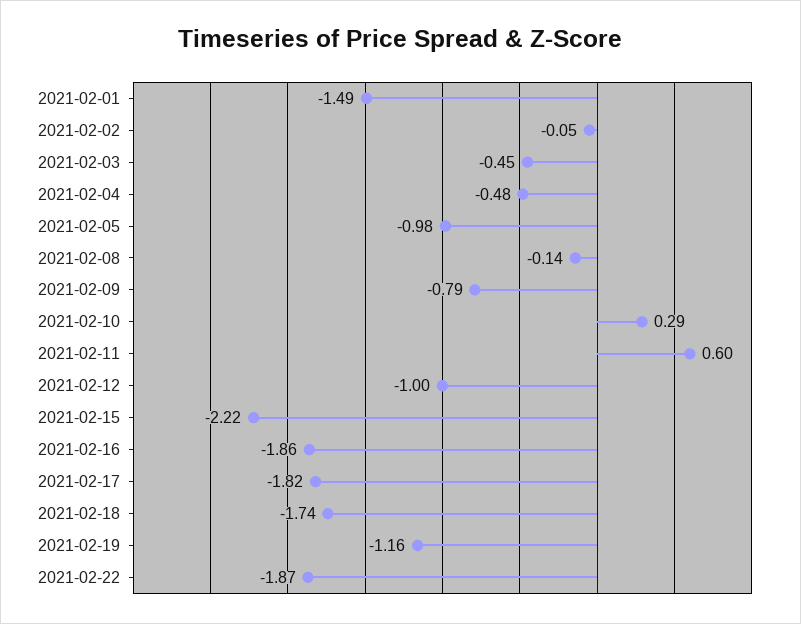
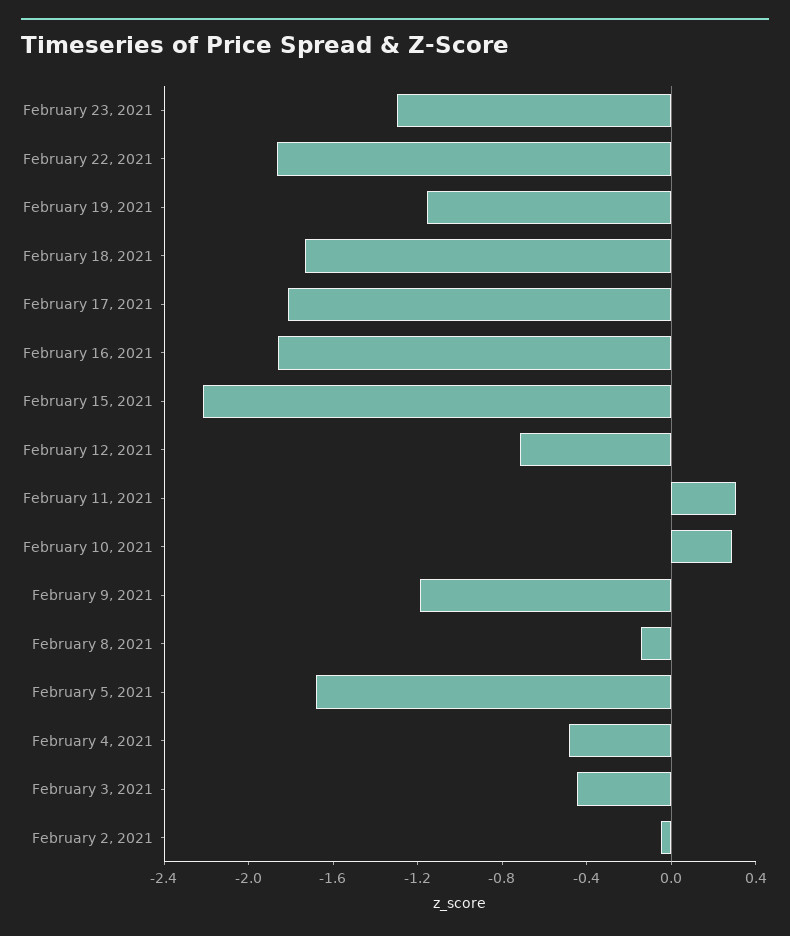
2021-02-01: -1.49 -> none
2021-02-05: -0.98 -> -1.7
2021-02-09: -0.79 -> -1.2
2021-02-11: 0.6 -> 0.3
2021-02-12: -1 -> -0.7
February 23, 2021: none -> -1.3

